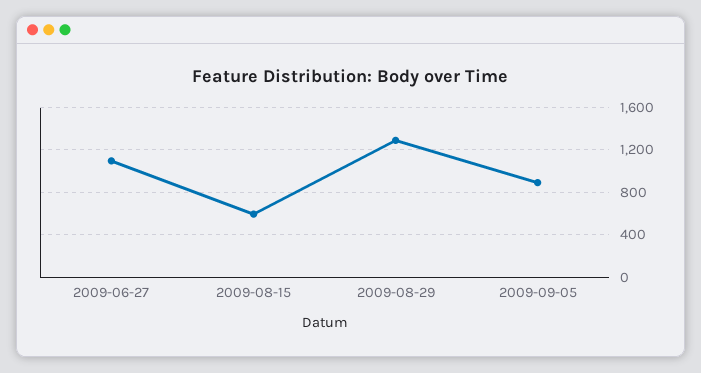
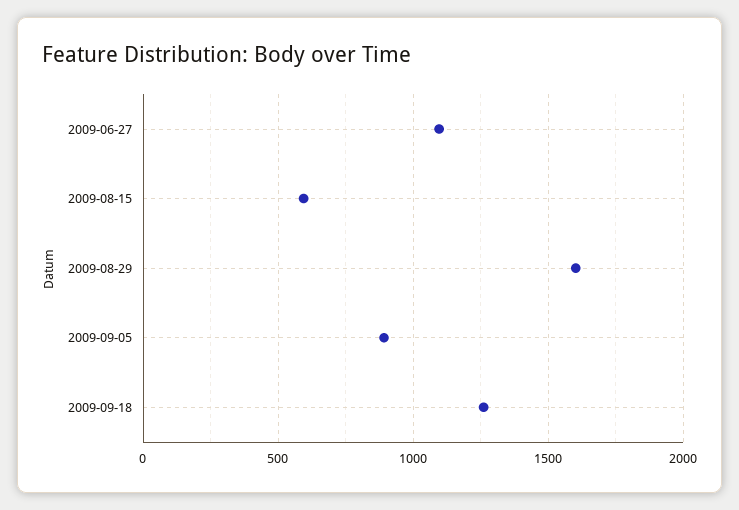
2009-08-29: 1300 -> 1600
2009-09-18: none -> 1250

